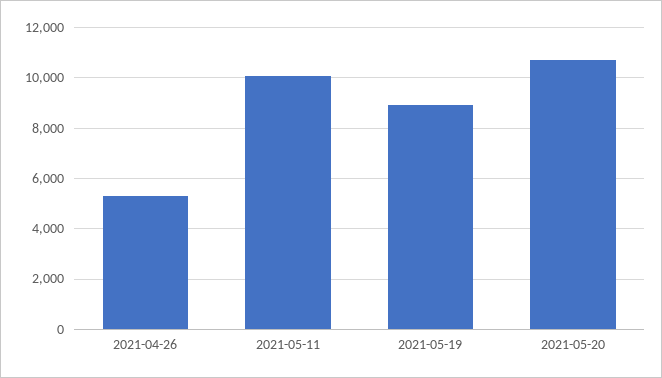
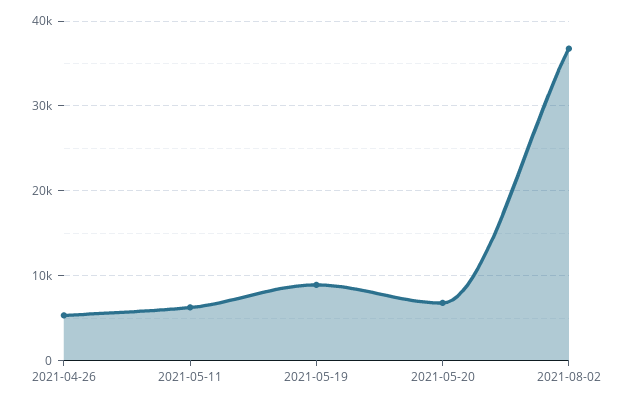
2021-05-11: 10000 -> 6000
2021-05-20: 10750 -> 7000
2021-08-02: none -> 37000

